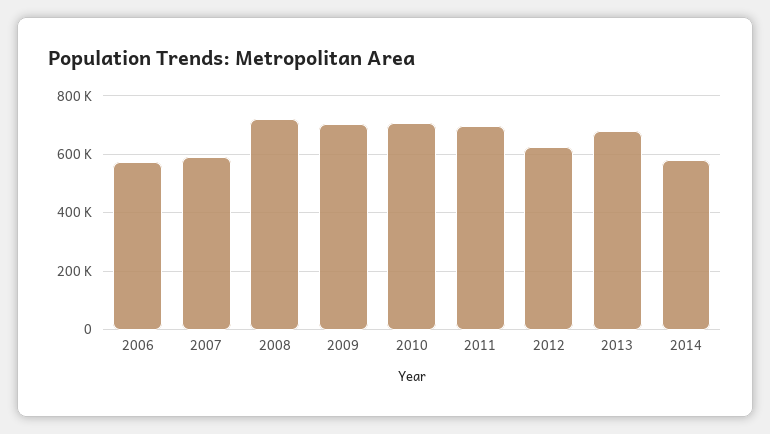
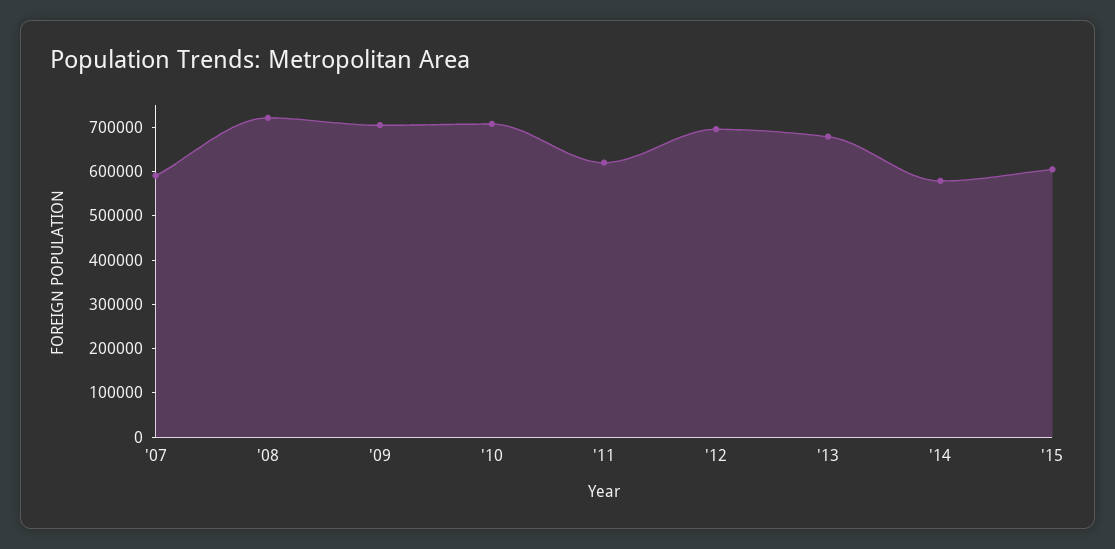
2006: 575000 -> none
2011: 700000 -> 620000
2012: 625000 -> 700000
'15: none -> 600000

